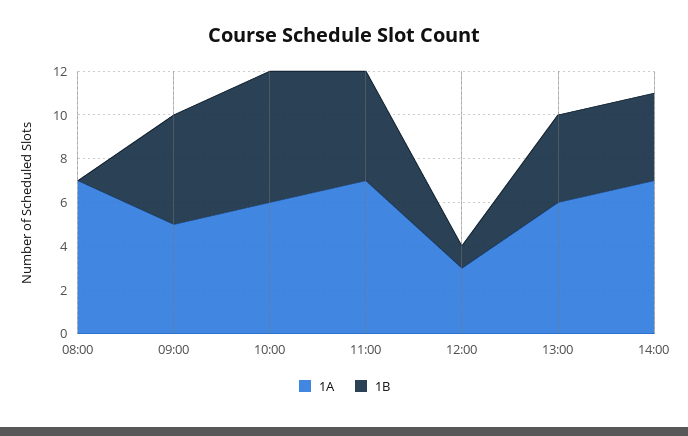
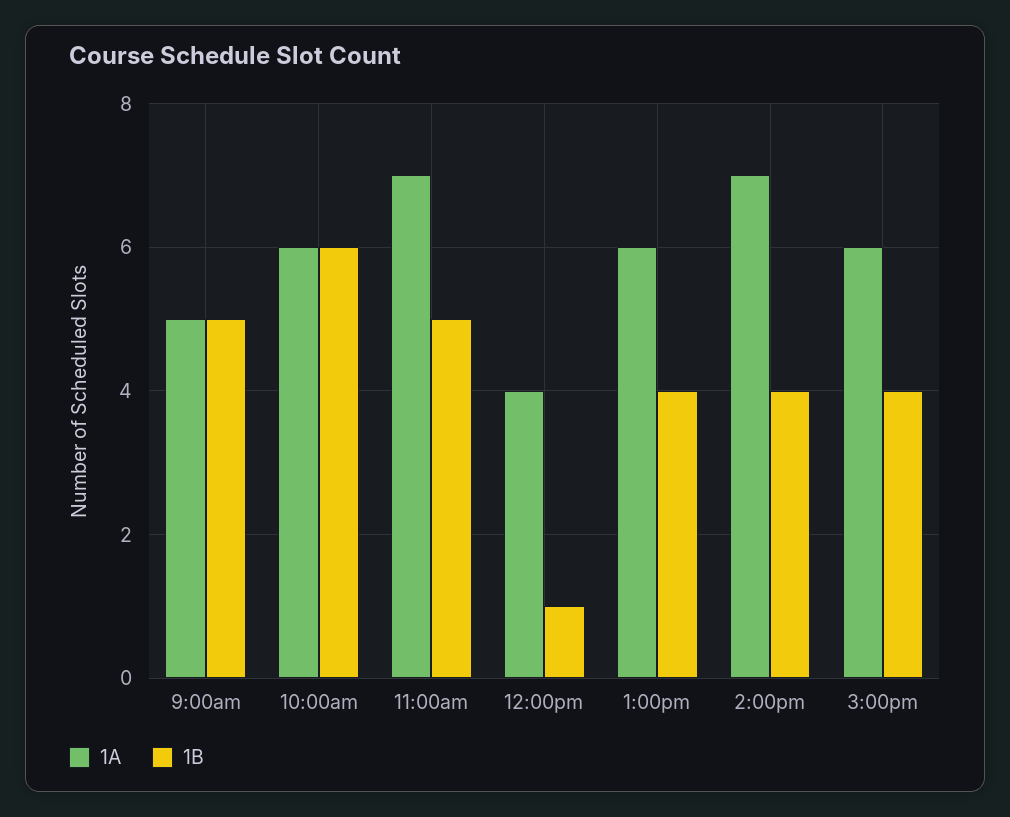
1A, 08:00: 7 -> none
1B, 08:00: 0 -> none
1A, 12:00: 3 -> 4
1A, 3:00pm: none -> 6
1B, 3:00pm: none -> 4

